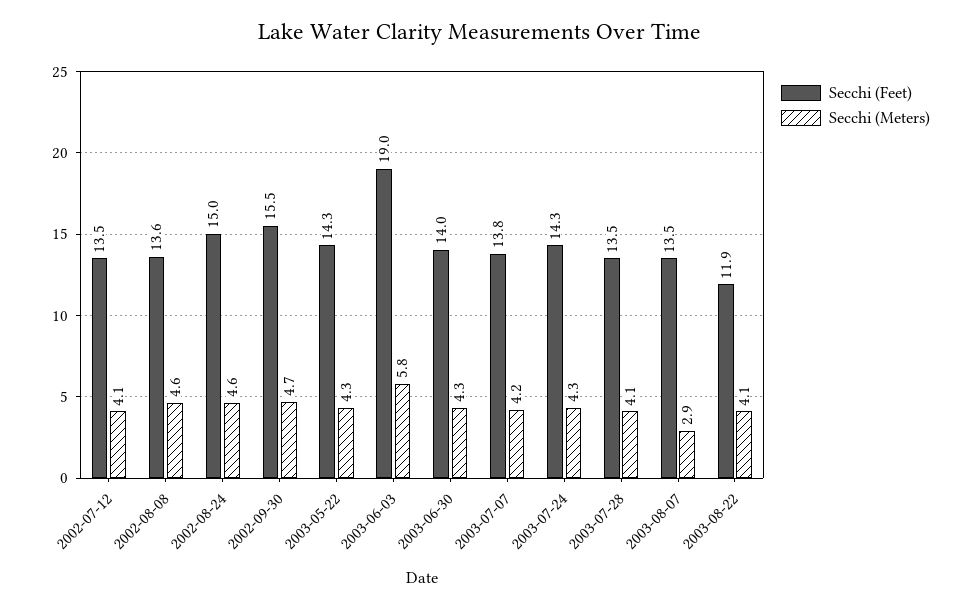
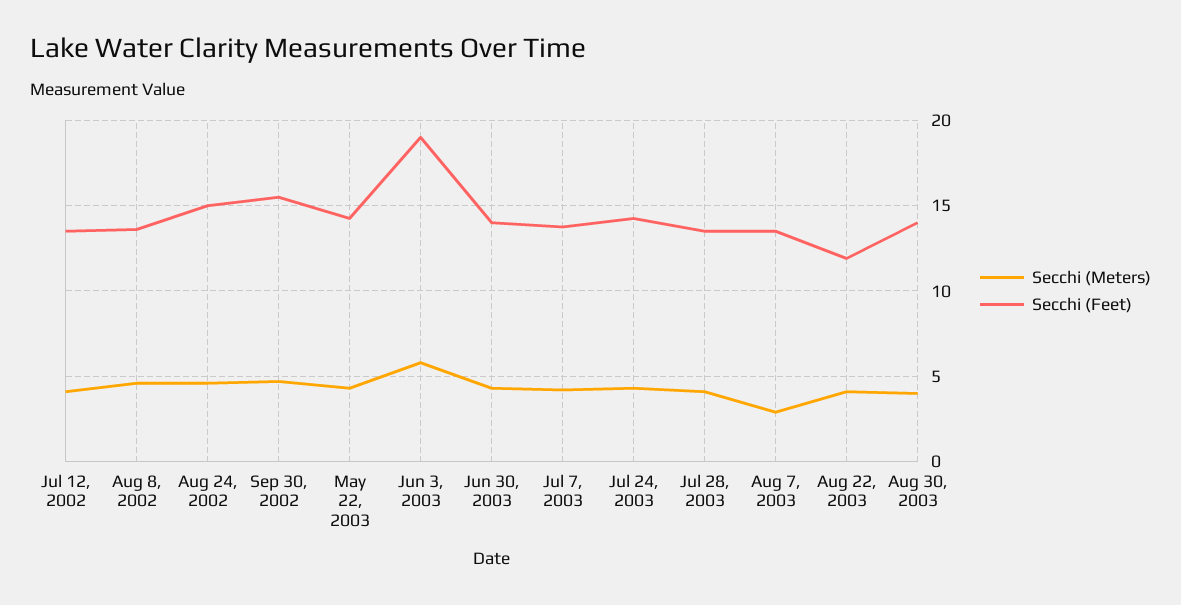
Secchi (Meters), Aug 30, 2003: none -> 4
Secchi (Feet), Aug 30, 2003: none -> 14

